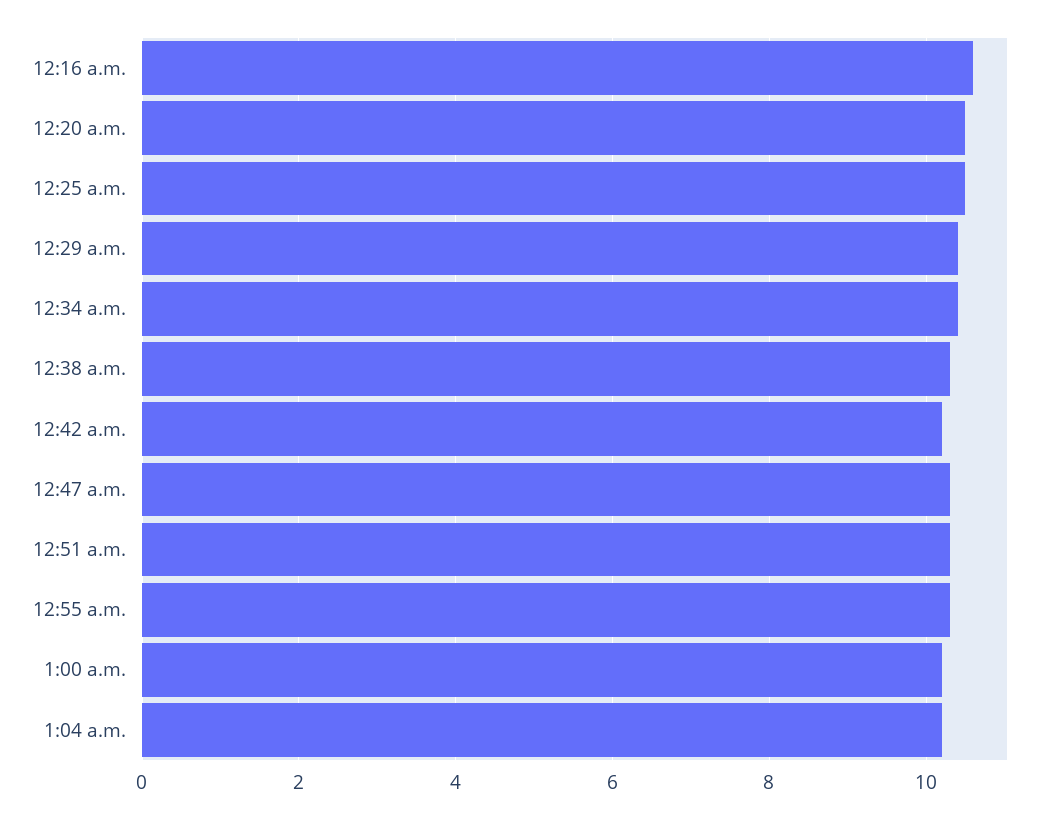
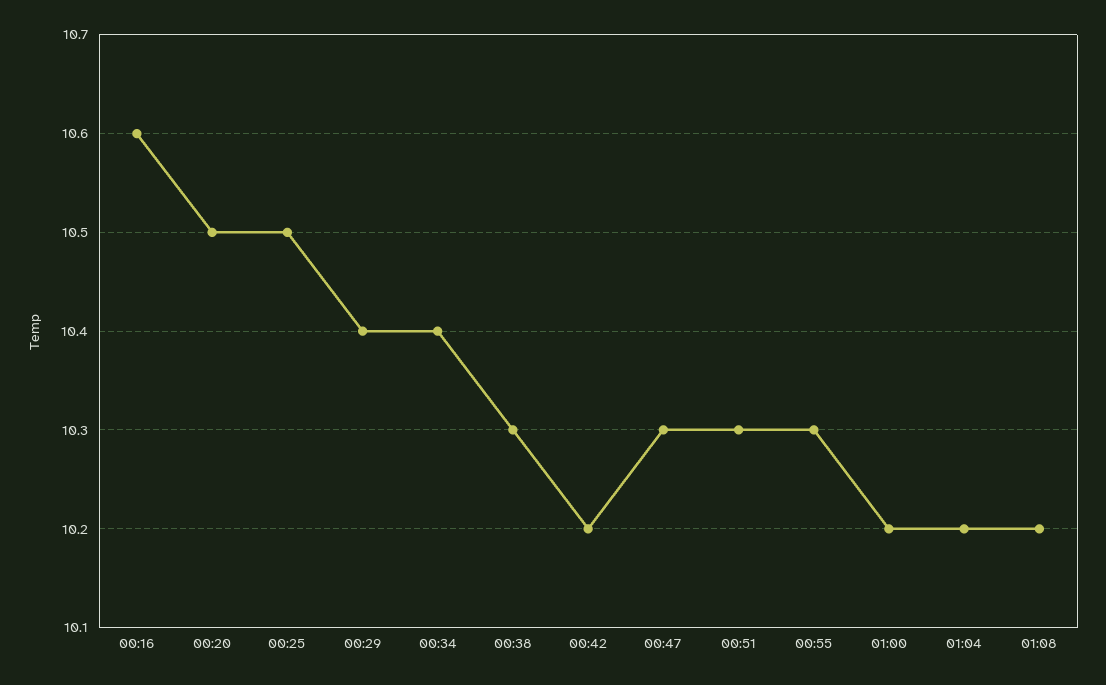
01:08: none -> 10.2

